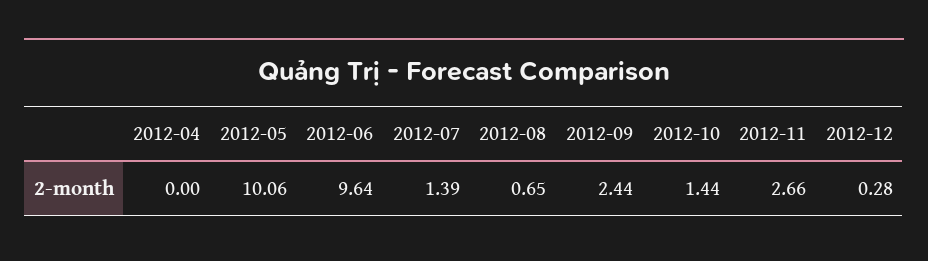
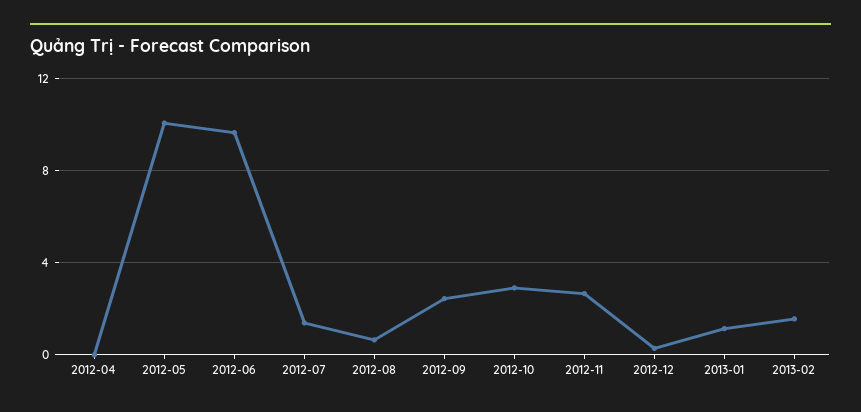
2012-10: 1.44 -> 3
2013-01: none -> 1
2013-02: none -> 1.5

